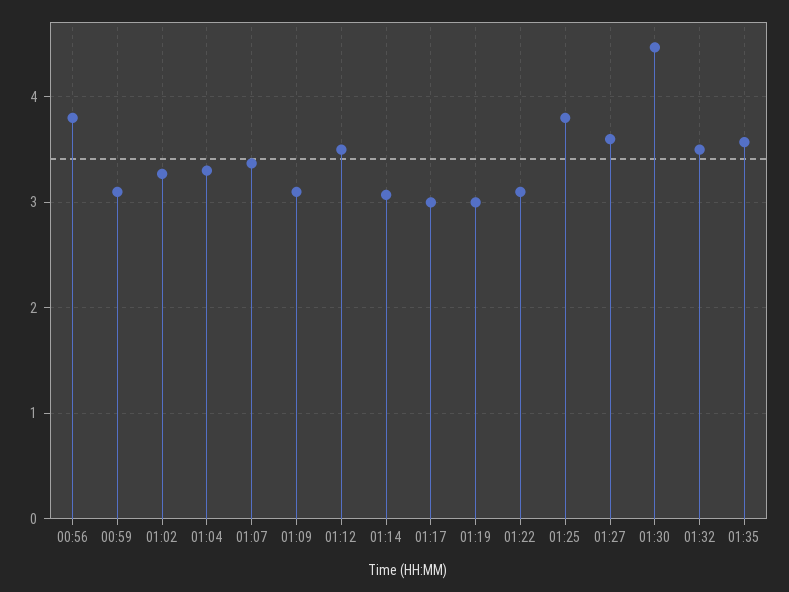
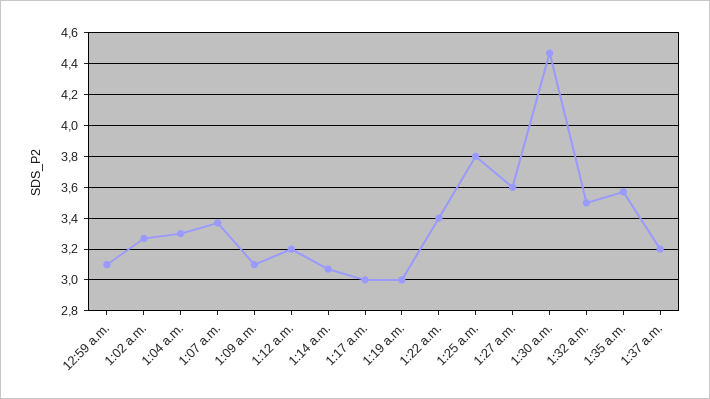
00:56: 3.8 -> none
01:12: 3.5 -> 3.2
01:22: 3.1 -> 3.4
1:37 a.m.: none -> 3.2

